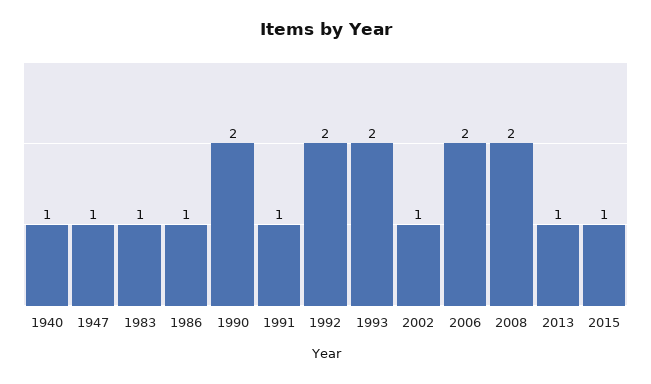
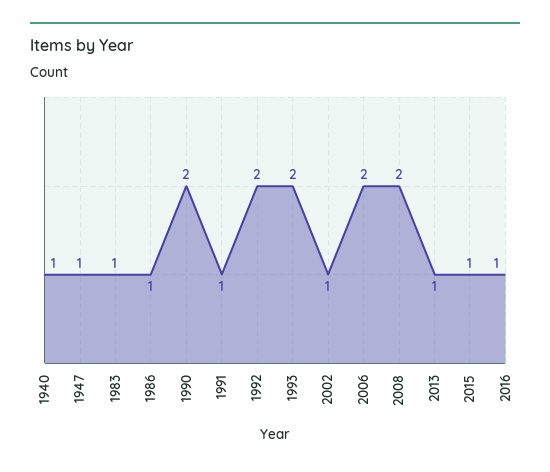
2016: none -> 1

